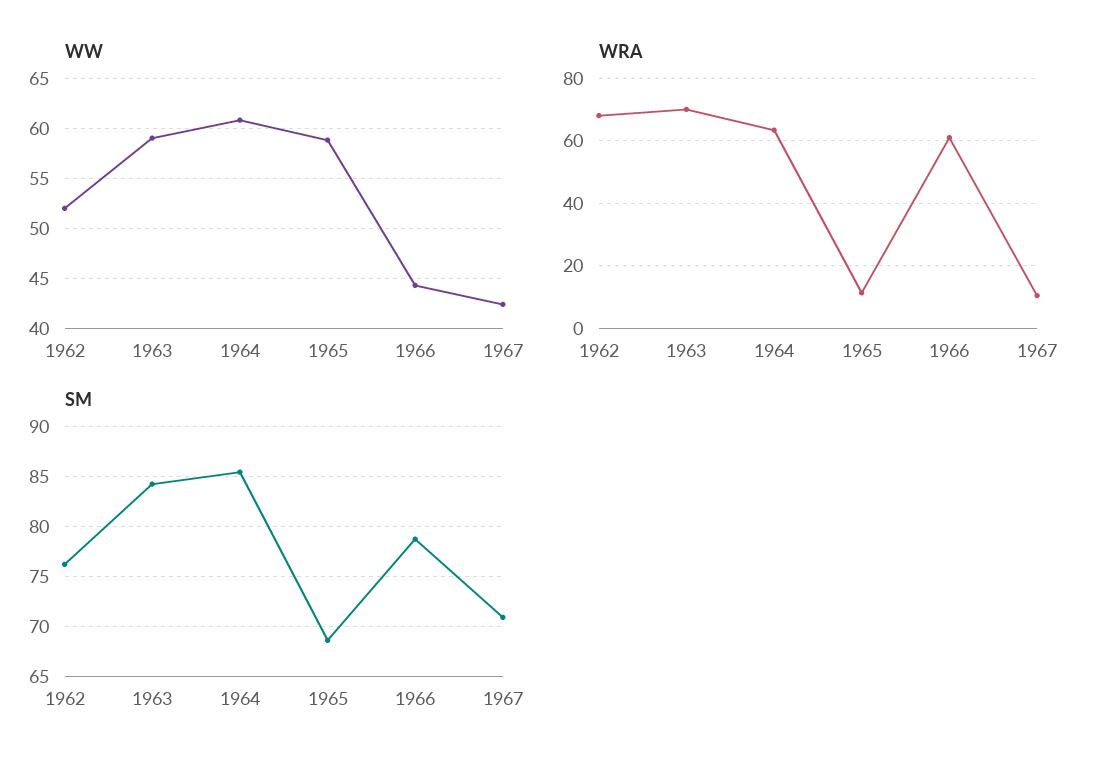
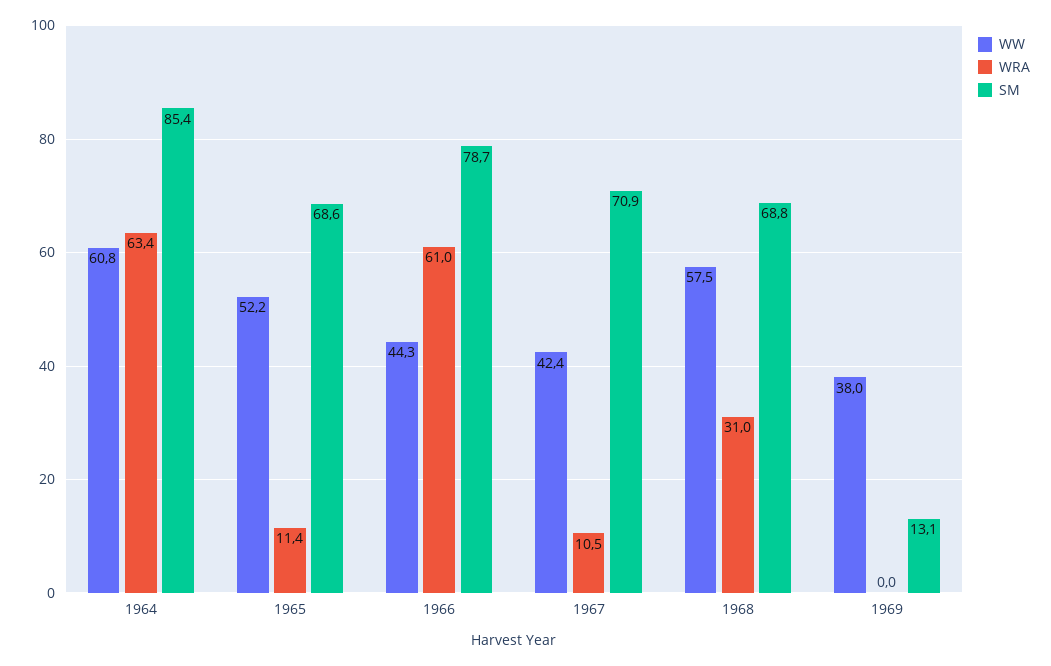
WW, 1962: 52 -> none
WW, 1963: 59 -> none
WW, 1965: 59 -> 52.2
WRA, 1962: 68 -> none
WRA, 1963: 70 -> none
SM, 1962: 76 -> none
SM, 1963: 84 -> none
WW, 1968: none -> 57.5
WRA, 1968: none -> 31
SM, 1968: none -> 68.8
WW, 1969: none -> 38
WRA, 1969: none -> 0
SM, 1969: none -> 13.1

